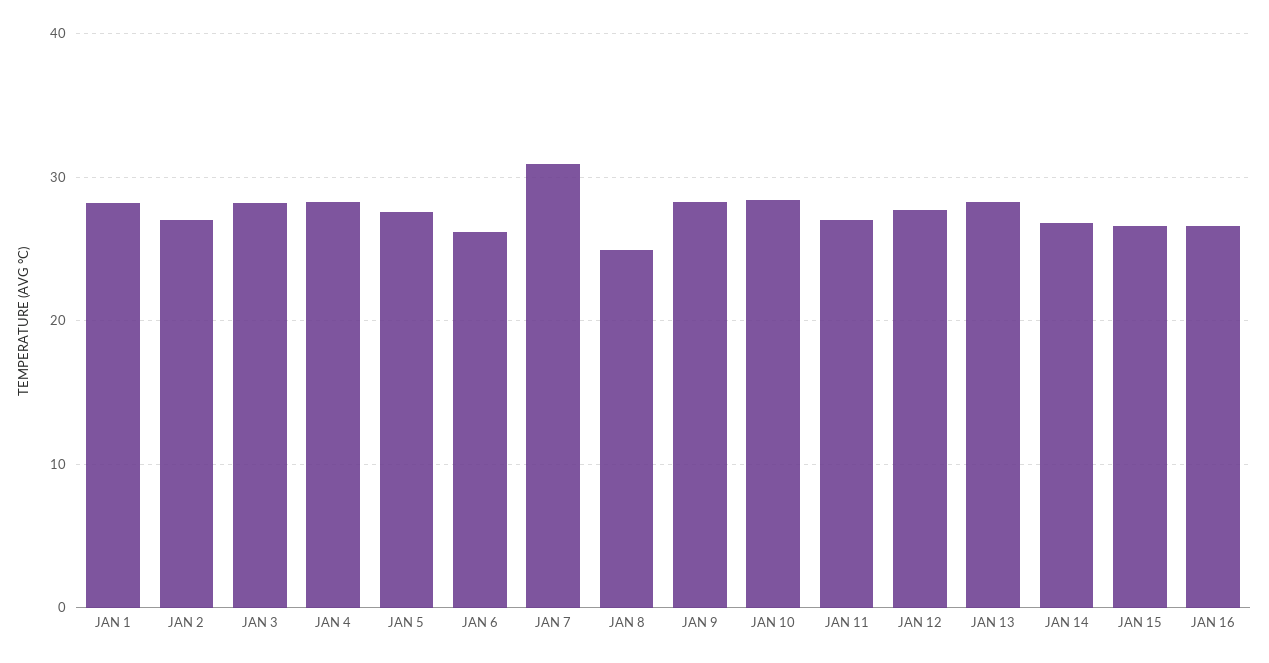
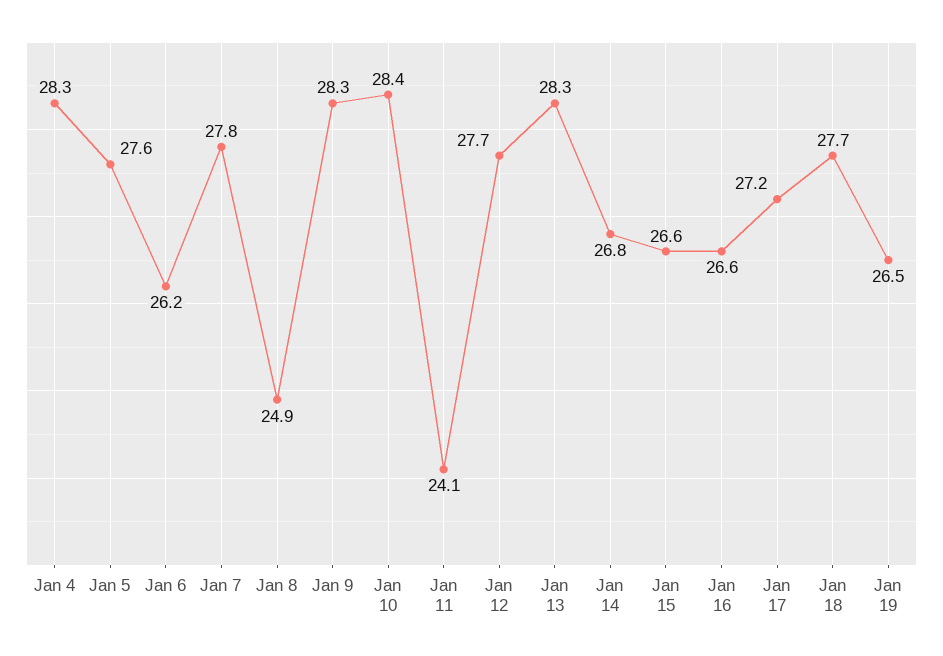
JAN 1: 28 -> none
JAN 2: 27 -> none
JAN 3: 28 -> none
JAN 7: 31 -> 27.8
JAN 11: 27 -> 24.1
Jan 17: none -> 27.2
Jan 18: none -> 27.7
Jan 19: none -> 26.5

